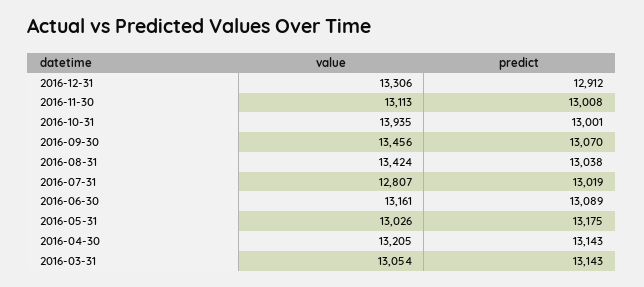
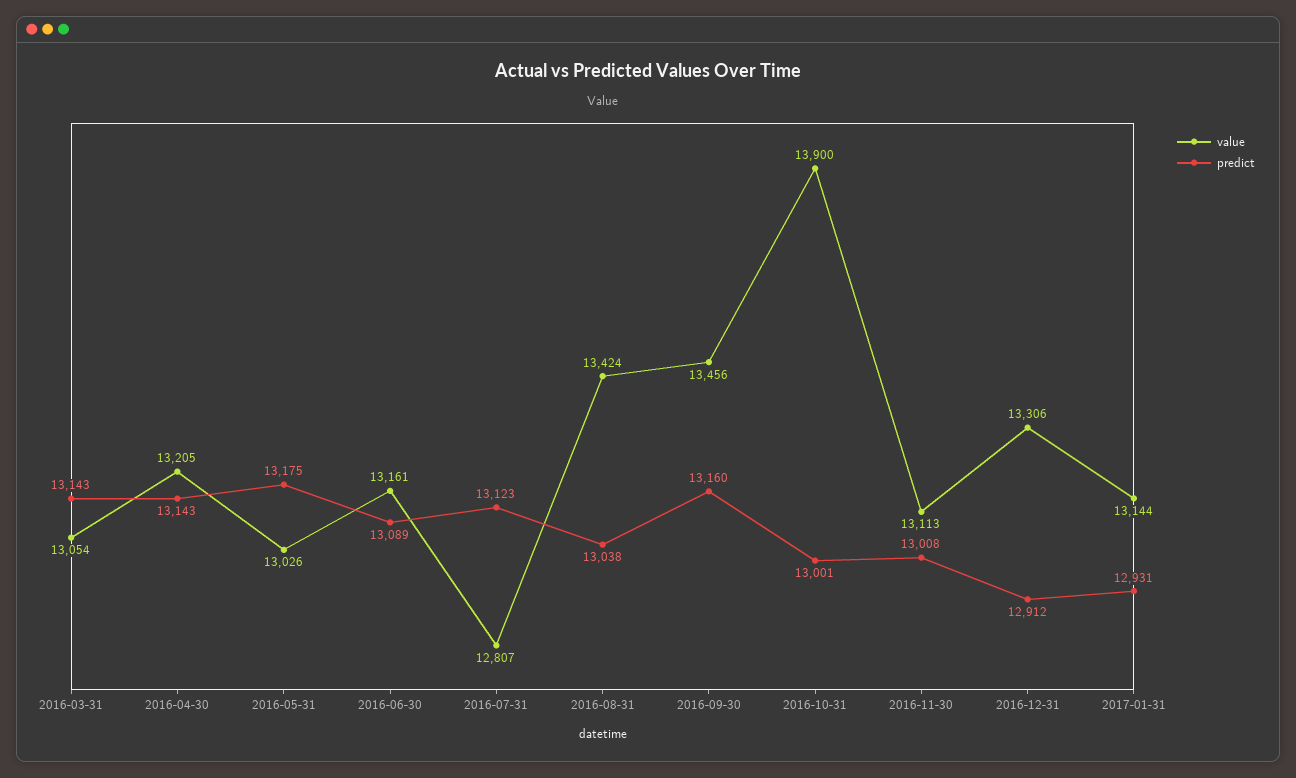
value, 2016-10-31: 13935 -> 13900
predict, 2016-09-30: 13070 -> 13160
predict, 2016-07-31: 13019 -> 13123
value, 2017-01-31: none -> 13144
predict, 2017-01-31: none -> 12931

